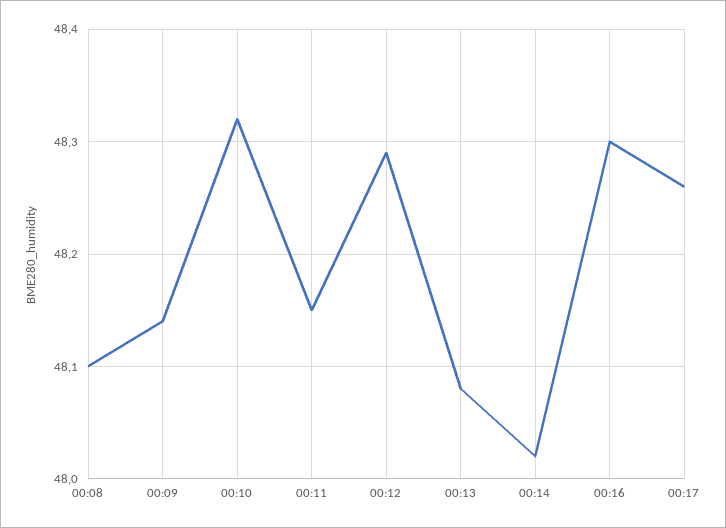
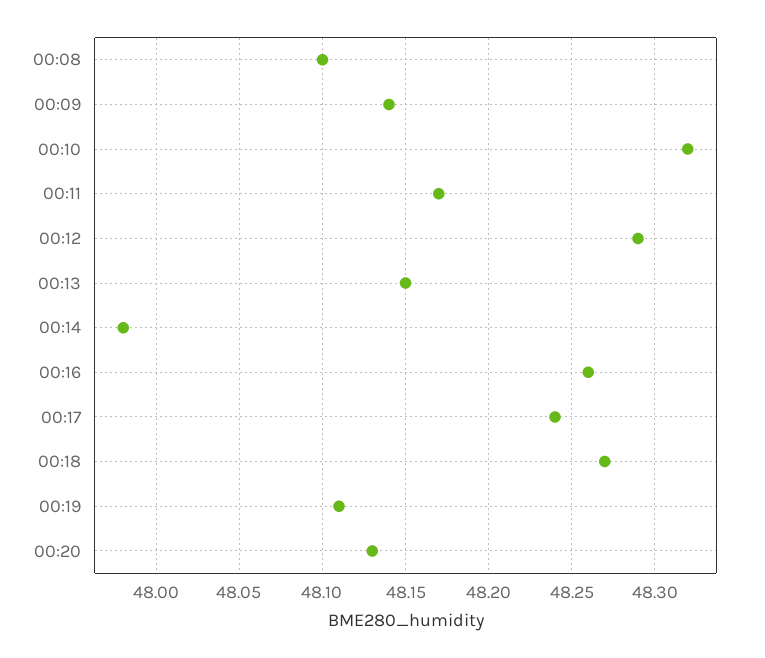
00:11: 48.15 -> 48.17
00:13: 48.08 -> 48.15
00:14: 48.02 -> 47.98
00:16: 48.3 -> 48.26
00:17: 48.26 -> 48.24
00:18: none -> 48.27
00:19: none -> 48.11
00:20: none -> 48.13

